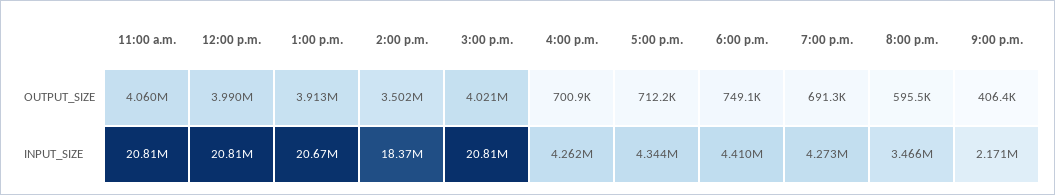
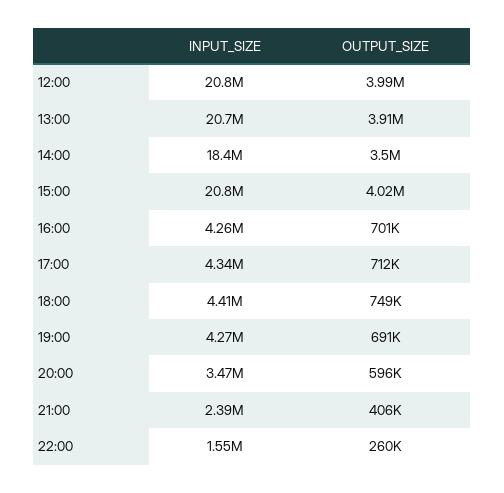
11:00 a.m., OUTPUT_SIZE: 4060000 -> none
11:00 a.m., INPUT_SIZE: 20810000 -> none
9:00 p.m., INPUT_SIZE: 2171000 -> 2390000
22:00, INPUT_SIZE: none -> 1550000
22:00, OUTPUT_SIZE: none -> 260000

